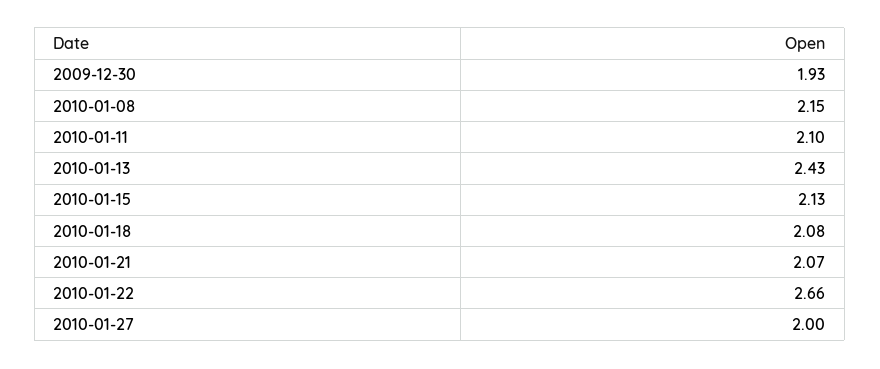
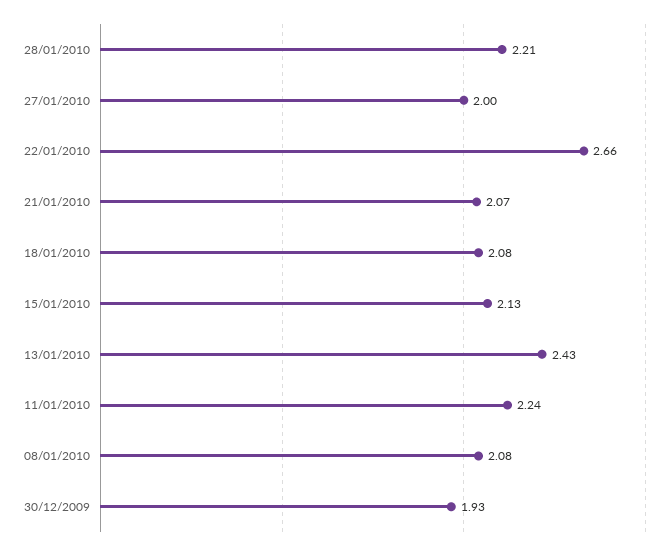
2010-01-08: 2.15 -> 2.08
2010-01-11: 2.1 -> 2.24
28/01/2010: none -> 2.21

